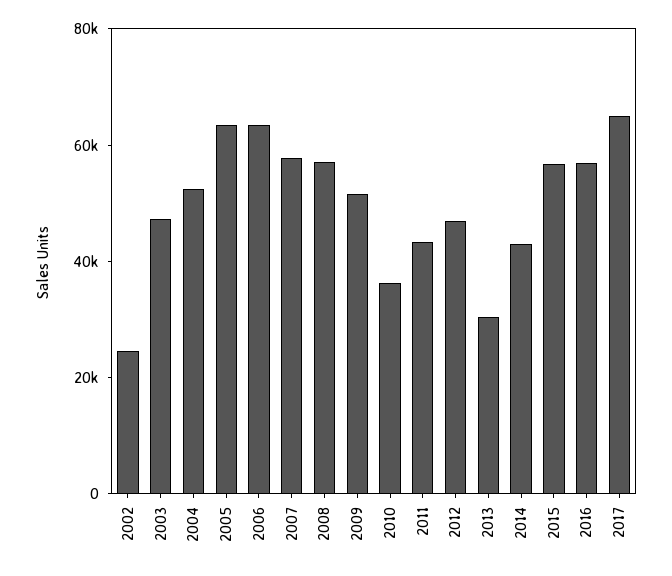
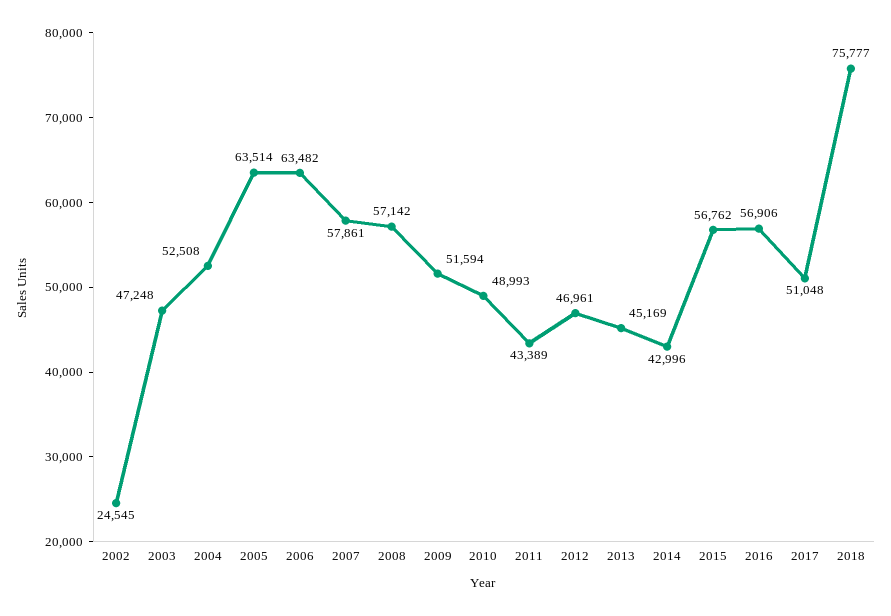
2010: 35000 -> 48993
2013: 30000 -> 45169
2017: 65000 -> 51048
2018: none -> 75777

